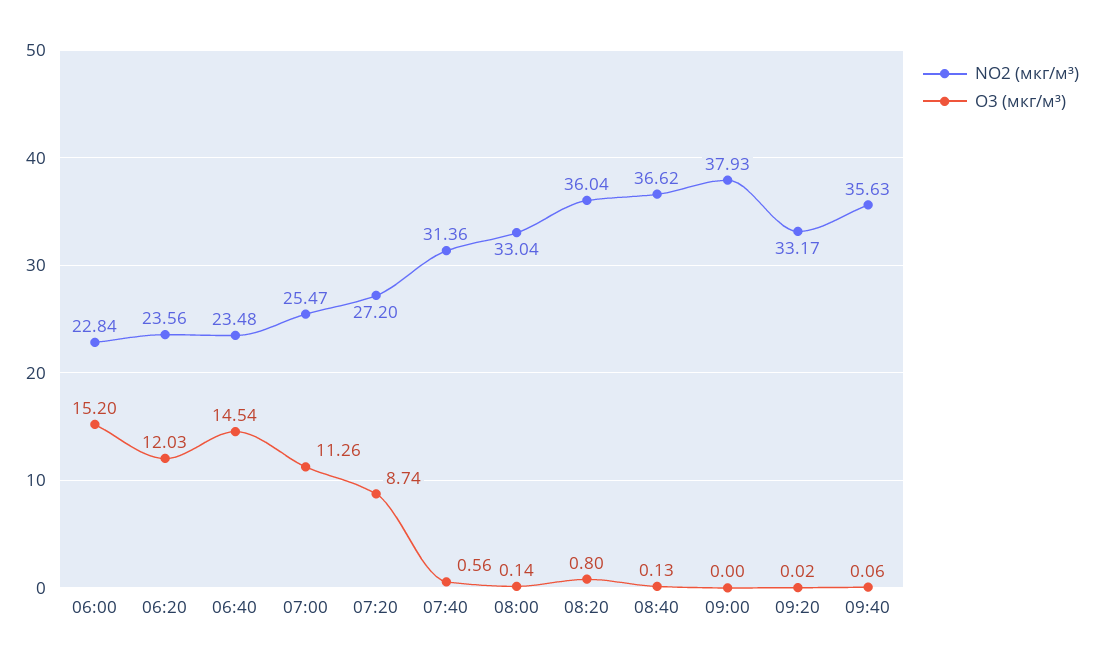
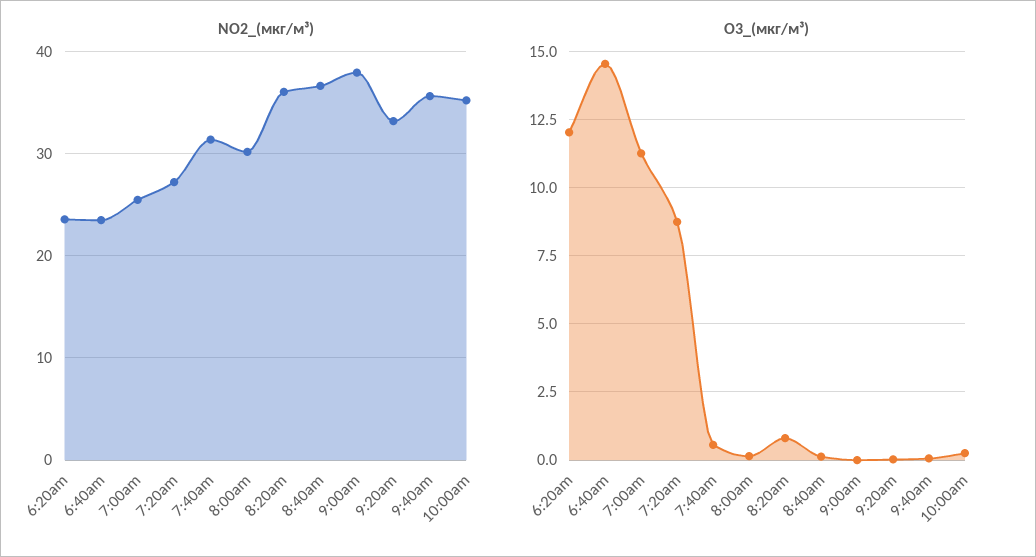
NO2 (мкг/м³), 06:00: 22.84 -> none
O3 (мкг/м³), 06:00: 15.2 -> none
NO2 (мкг/м³), 08:00: 33.04 -> 30
NO2 (мкг/м³), 10:00am: none -> 35
O3 (мкг/м³), 10:00am: none -> 0.25

